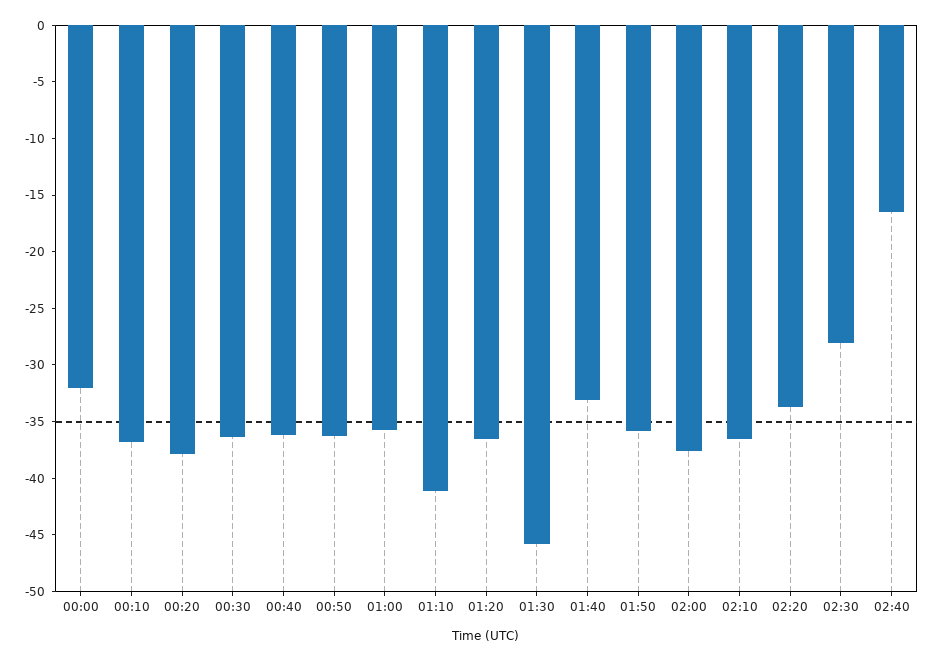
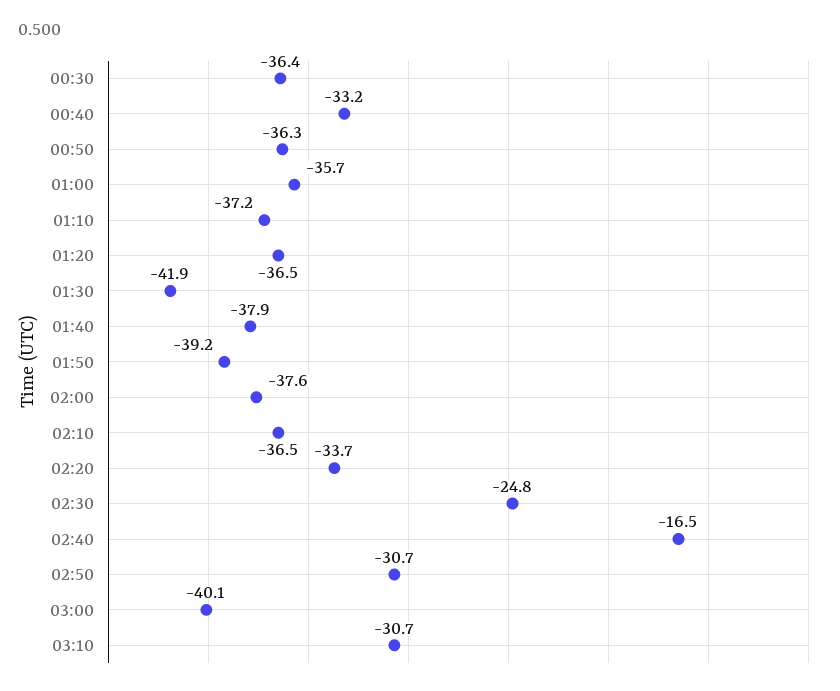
00:00: -32 -> none
00:10: -37 -> none
00:20: -38 -> none
00:40: -36 -> -33.2
01:10: -41 -> -37.2
01:30: -46 -> -41.9
01:40: -33 -> -37.9
01:50: -36 -> -39.2
02:30: -28 -> -24.8
02:50: none -> -30.7
03:00: none -> -40.1
03:10: none -> -30.7

